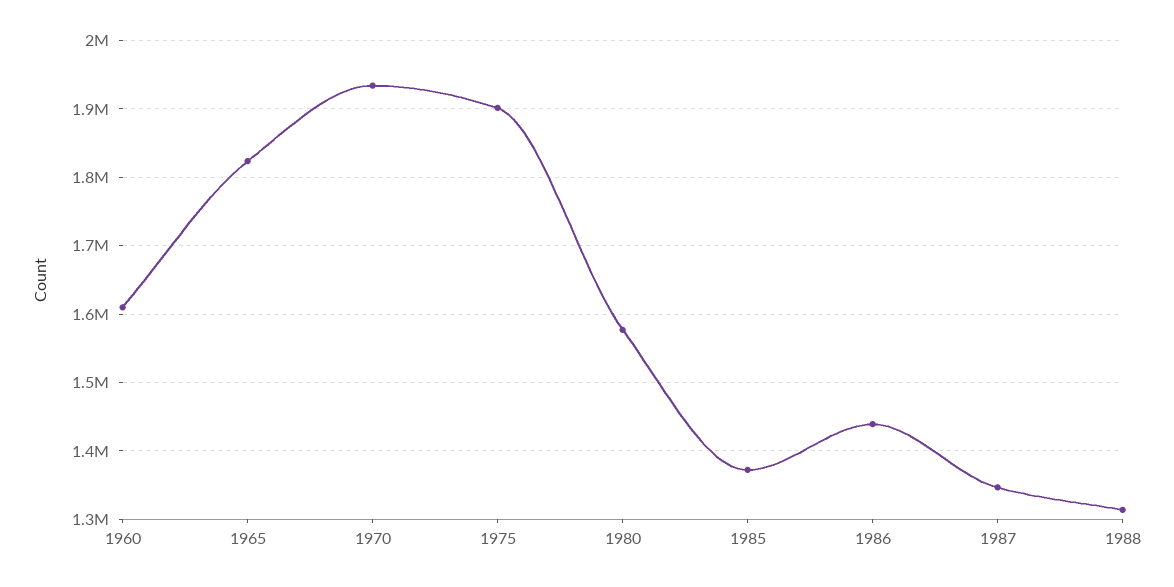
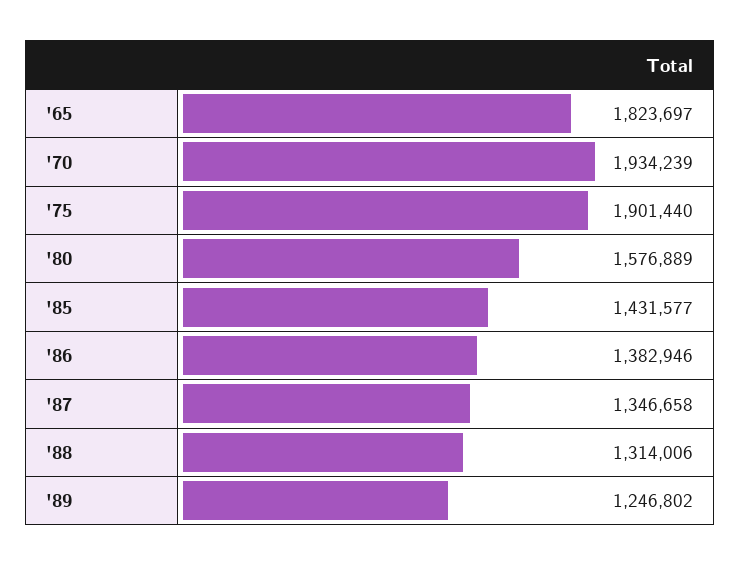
1960: 1610000 -> none
1985: 1370000 -> 1431577
1986: 1440000 -> 1382946
'89: none -> 1246802

